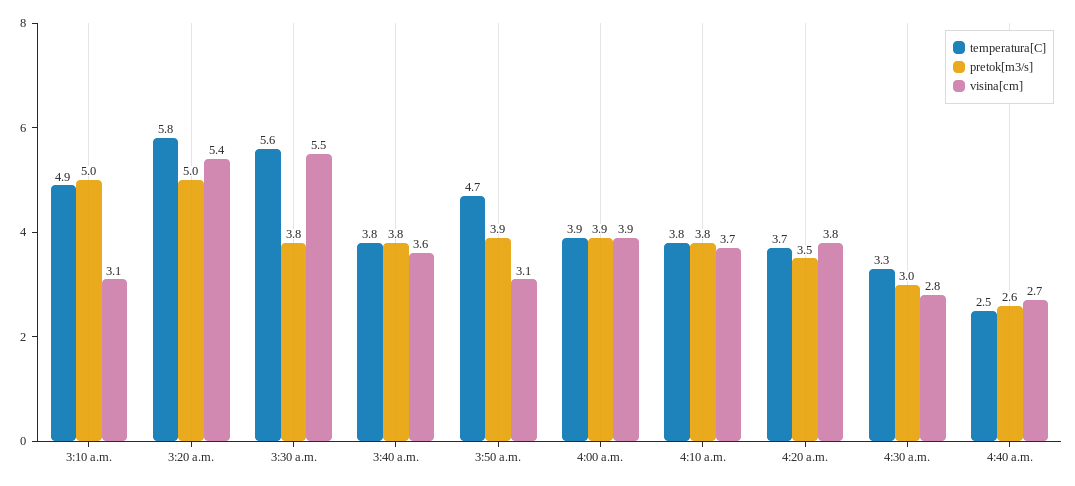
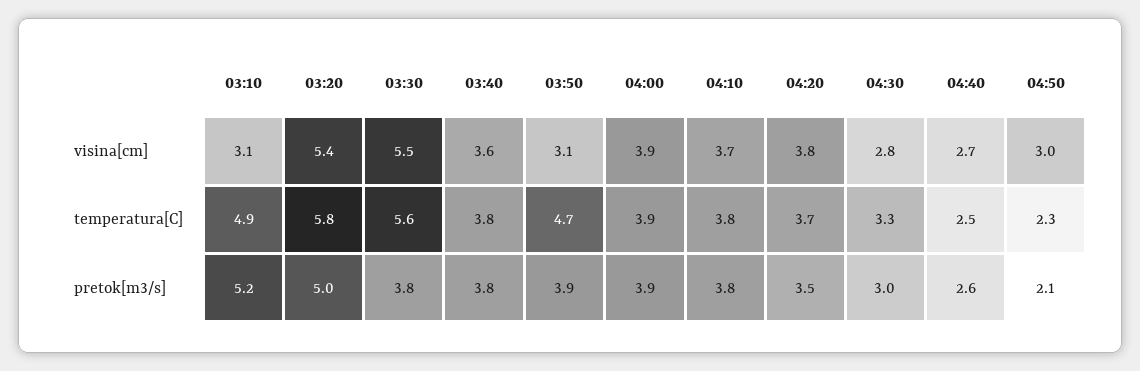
pretok[m3/s], 3:10 a.m.: 5 -> 5.2
visina[cm], 04:50: none -> 3
temperatura[C], 04:50: none -> 2.3
pretok[m3/s], 04:50: none -> 2.1

